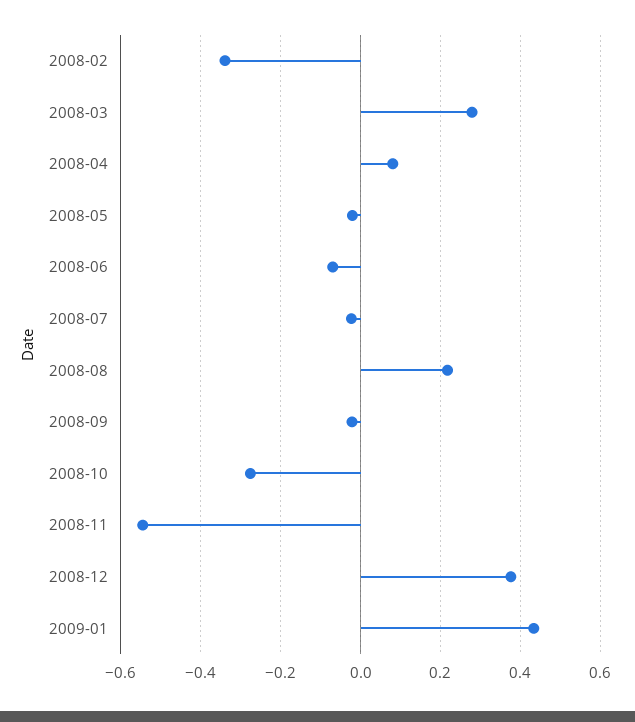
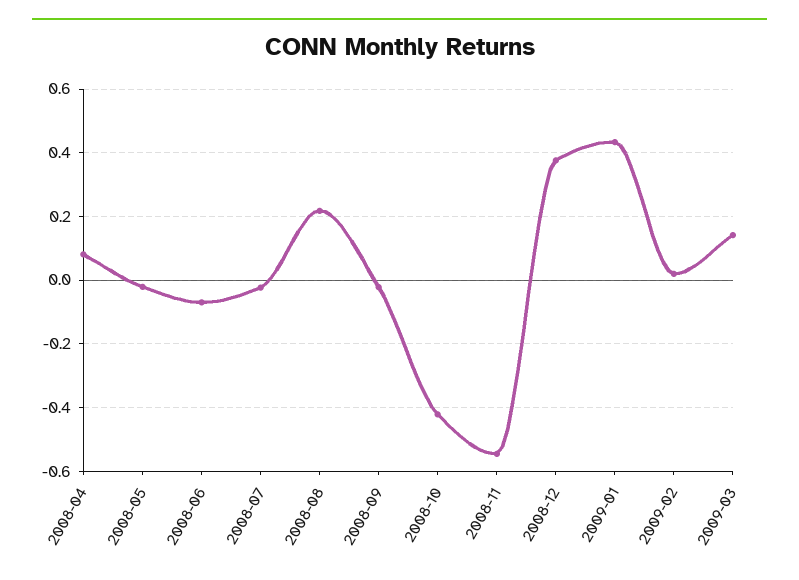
2008-02: -0.34 -> none
2008-03: 0.28 -> none
2008-10: -0.28 -> -0.42
2009-02: none -> 0.02
2009-03: none -> 0.14

